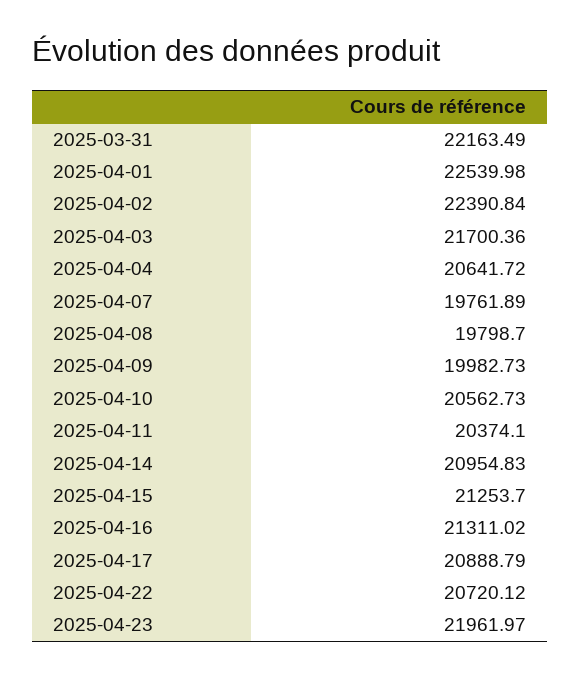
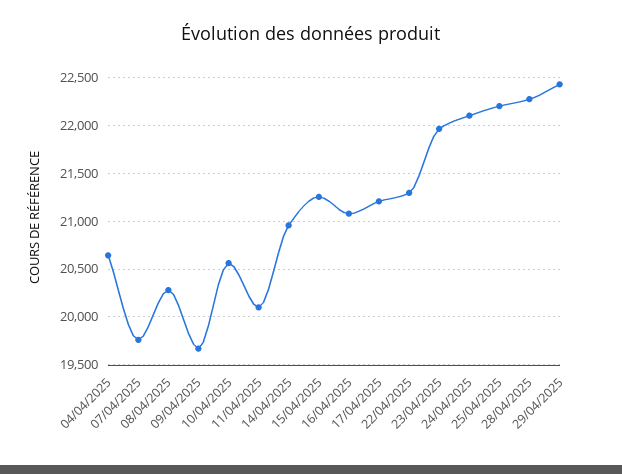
2025-03-31: 22163.49 -> none
2025-04-01: 22539.98 -> none
2025-04-02: 22390.84 -> none
2025-04-03: 21700.36 -> none
2025-04-08: 19798.7 -> 20300
2025-04-09: 19982.73 -> 19700
2025-04-11: 20374.1 -> 20100
2025-04-16: 21311.02 -> 21100
2025-04-17: 20888.79 -> 21200
2025-04-22: 20720.12 -> 21300
24/04/2025: none -> 22100
25/04/2025: none -> 22200
28/04/2025: none -> 22300
29/04/2025: none -> 22400

